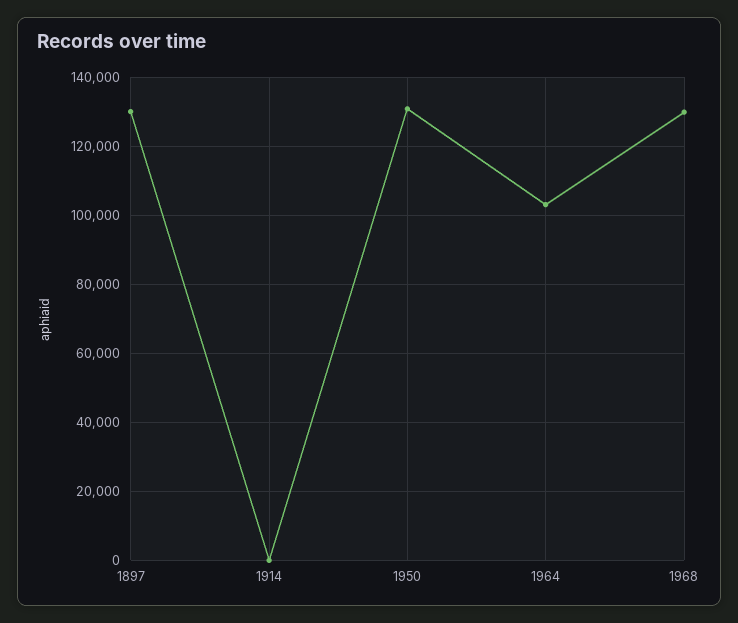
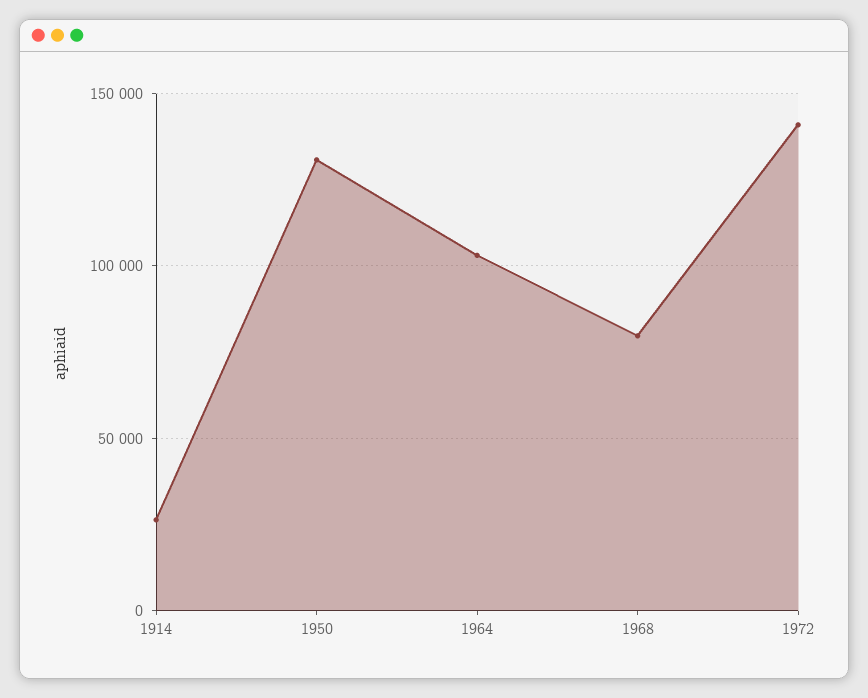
1897: 130000 -> none
1914: 0 -> 25000
1968: 130000 -> 80000
1972: none -> 140000

